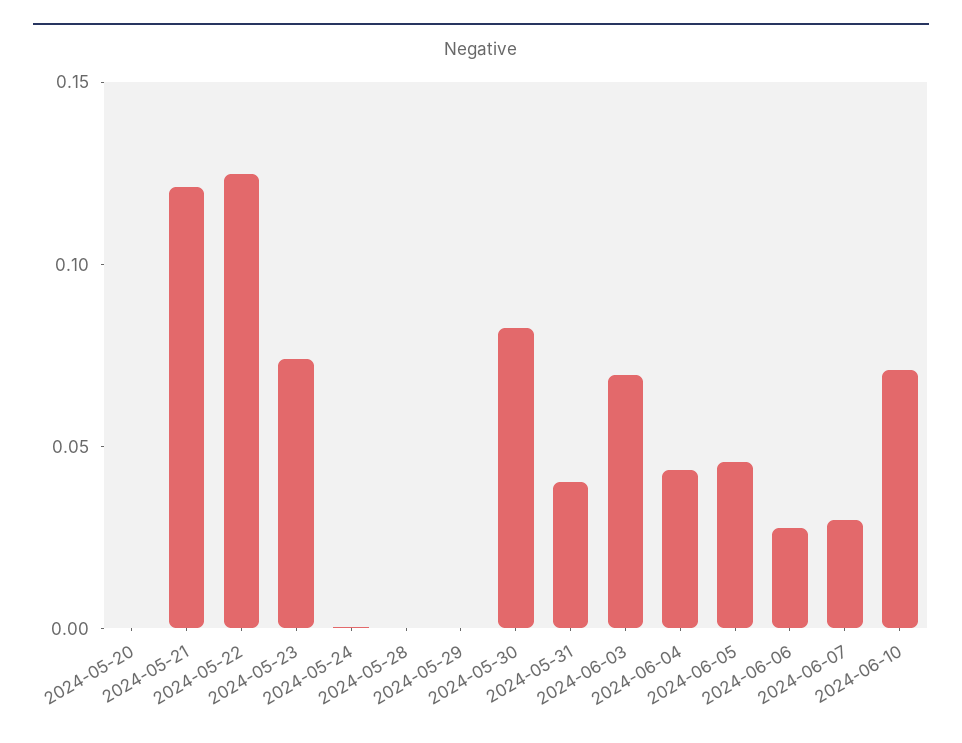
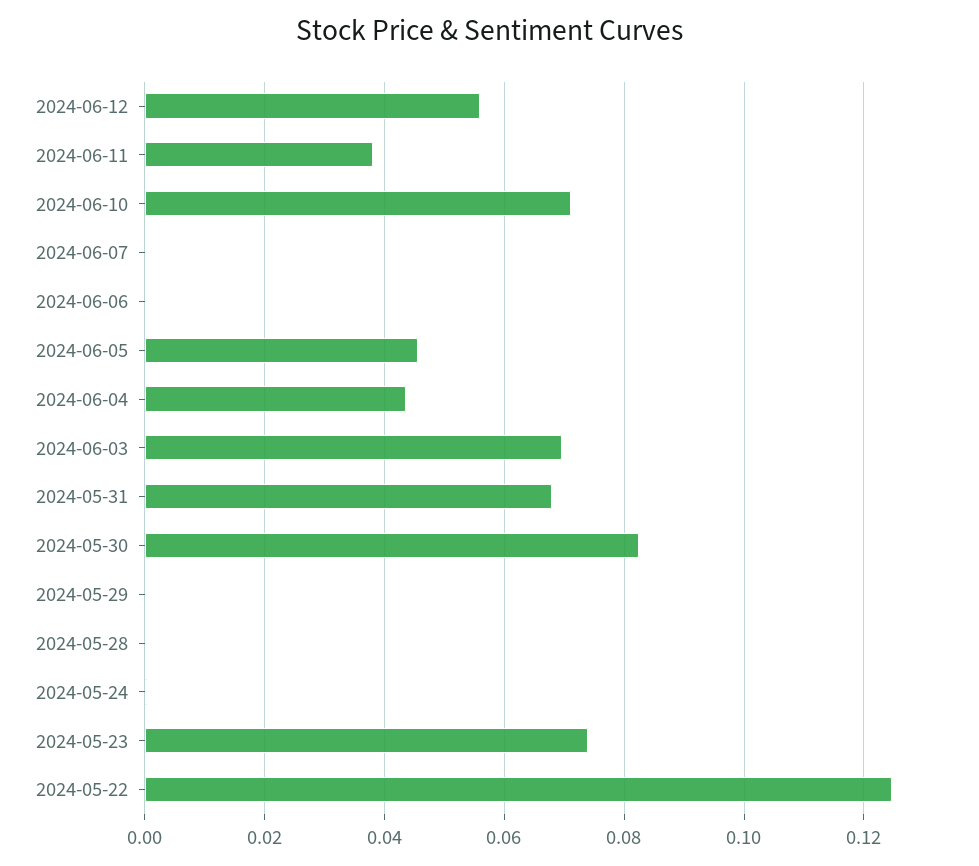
2024-05-20: 0 -> none
2024-05-21: 0.12 -> none
2024-05-31: 0.04 -> 0.068
2024-06-06: 0.03 -> 0
2024-06-07: 0.03 -> 0
2024-06-12: none -> 0.056
2024-06-11: none -> 0.038

